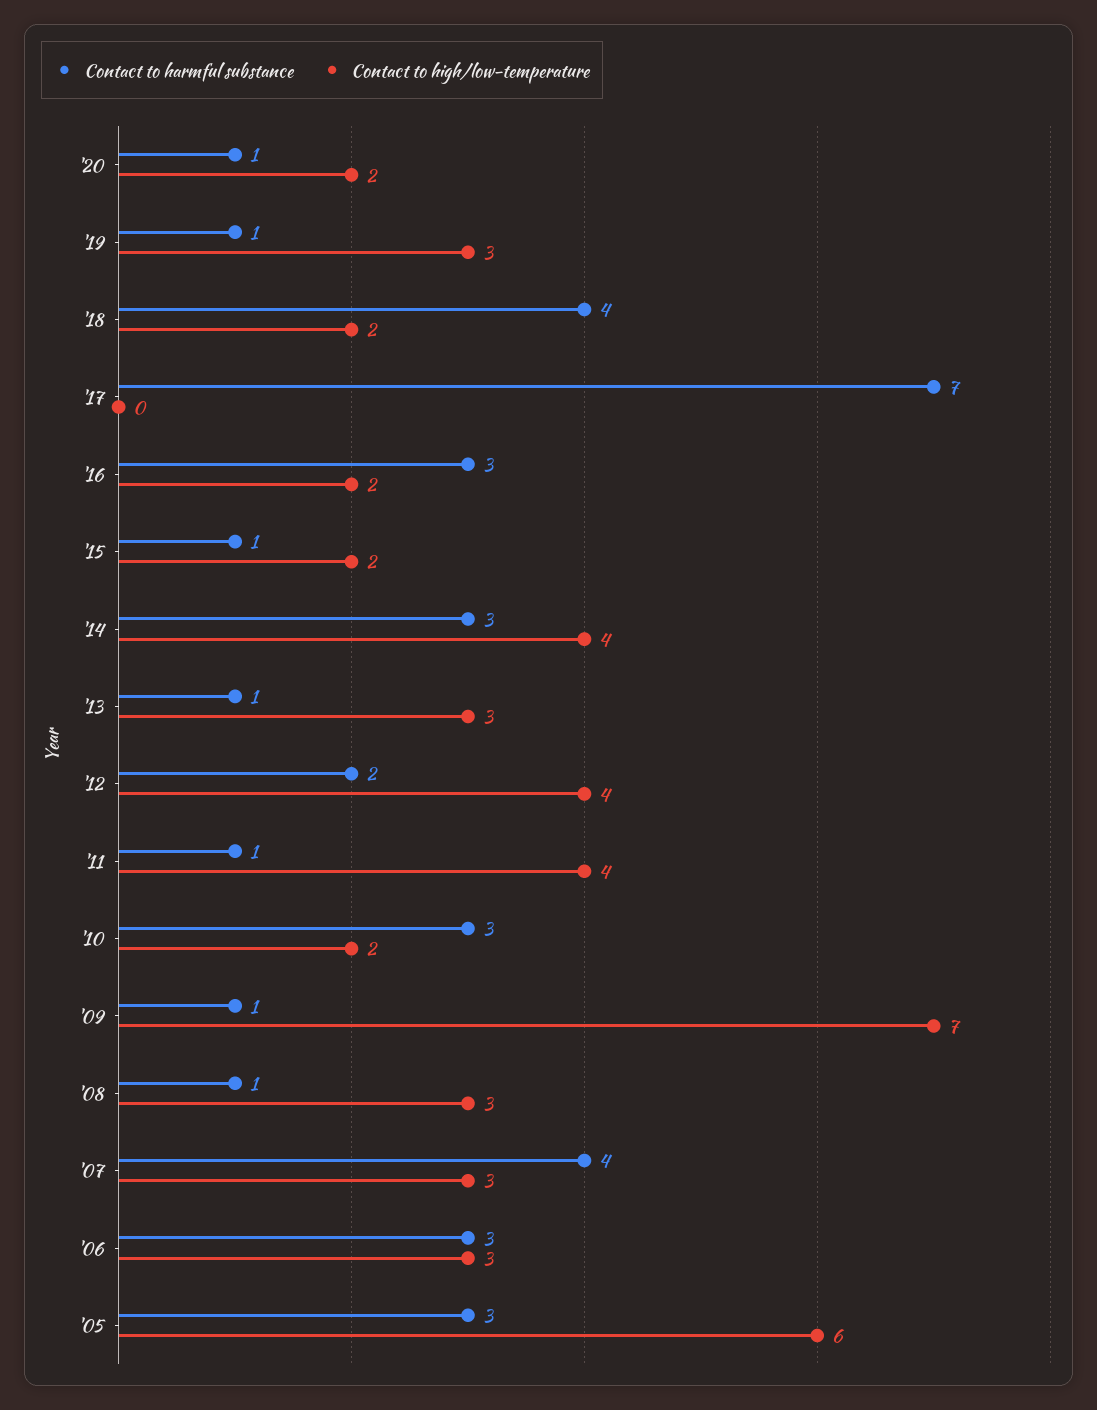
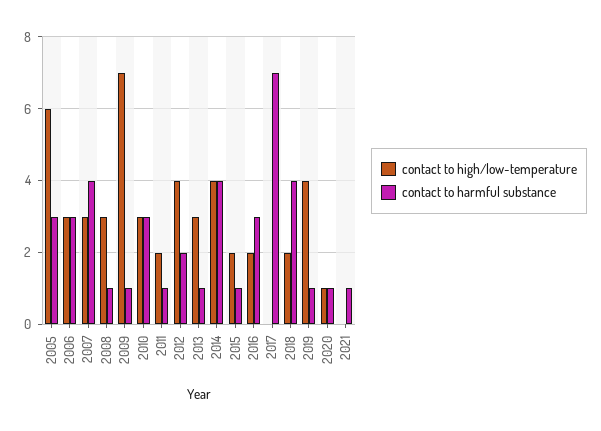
Contact to high/low-temperature, '20: 2 -> 1
Contact to high/low-temperature, '19: 3 -> 4
Contact to harmful substance, '14: 3 -> 4
Contact to high/low-temperature, '11: 4 -> 2
Contact to high/low-temperature, '10: 2 -> 3
Contact to high/low-temperature, 2021: none -> 0
Contact to harmful substance, 2021: none -> 1

